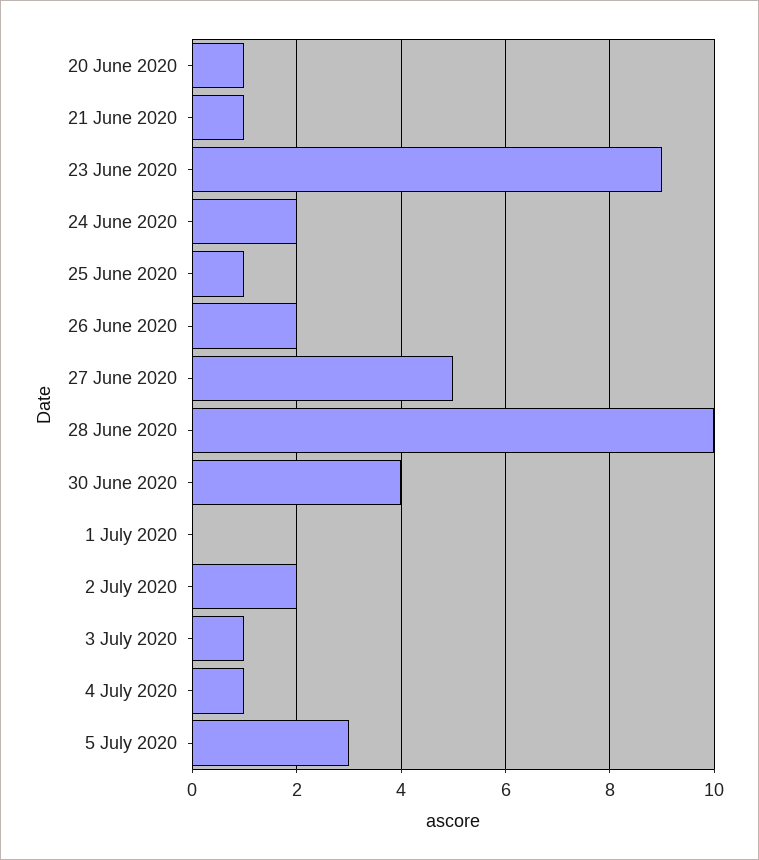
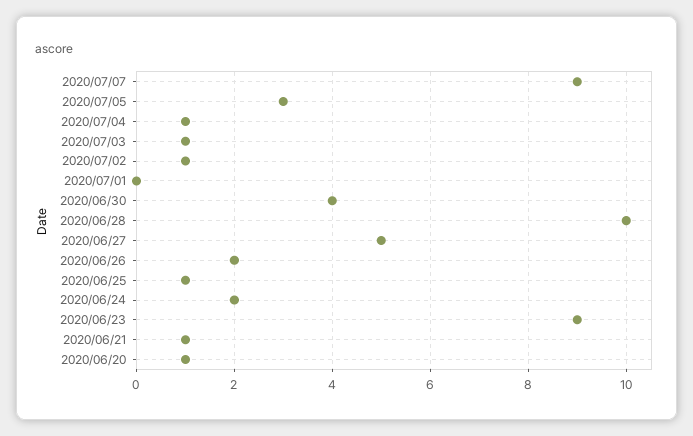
2 July 2020: 2 -> 1
2020/07/07: none -> 9

